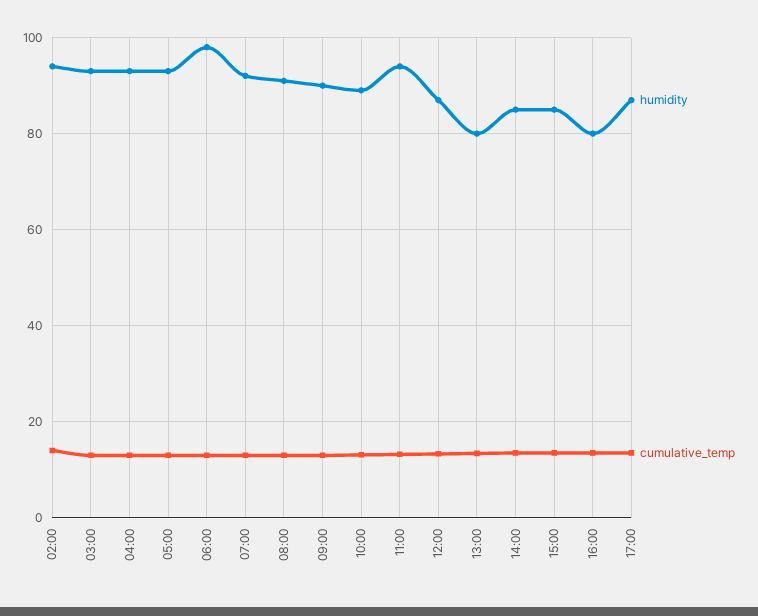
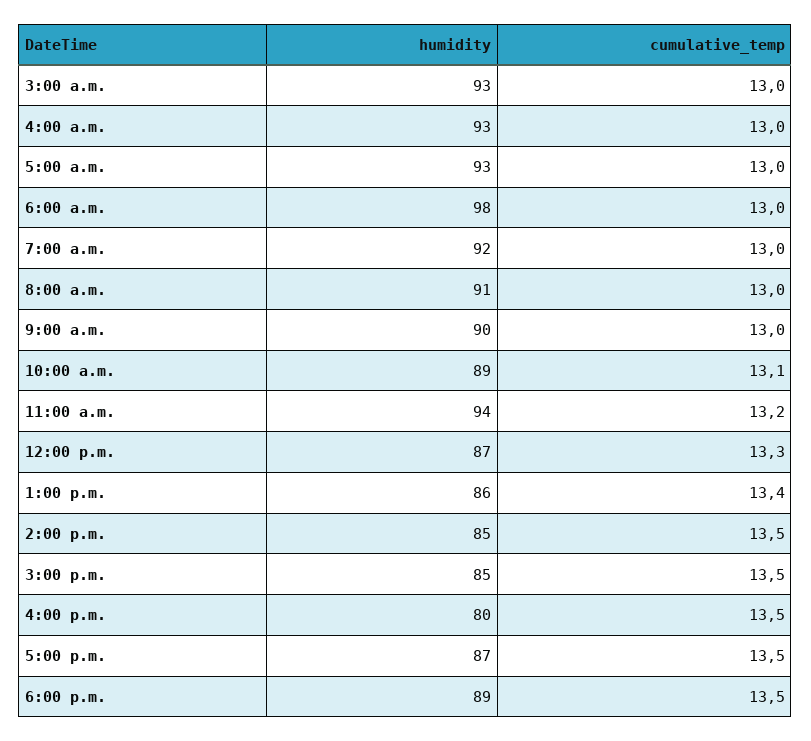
humidity, 02:00: 94 -> none
cumulative_temp, 02:00: 14 -> none
humidity, 13:00: 80 -> 86
humidity, 6:00 p.m.: none -> 89
cumulative_temp, 6:00 p.m.: none -> 13.5

